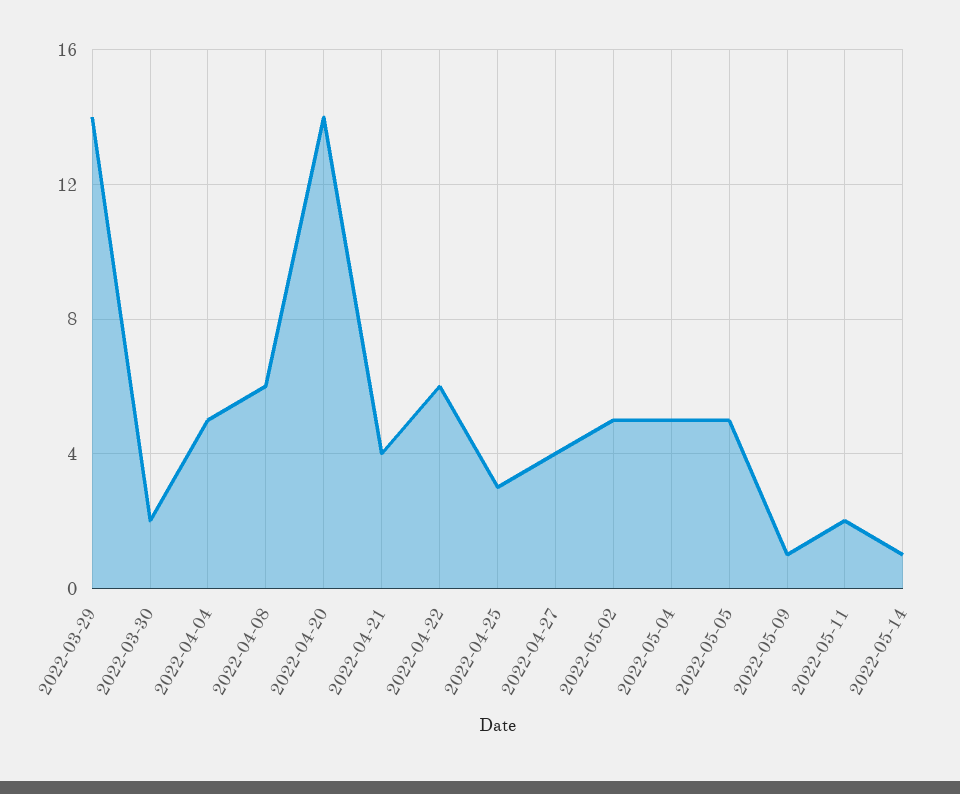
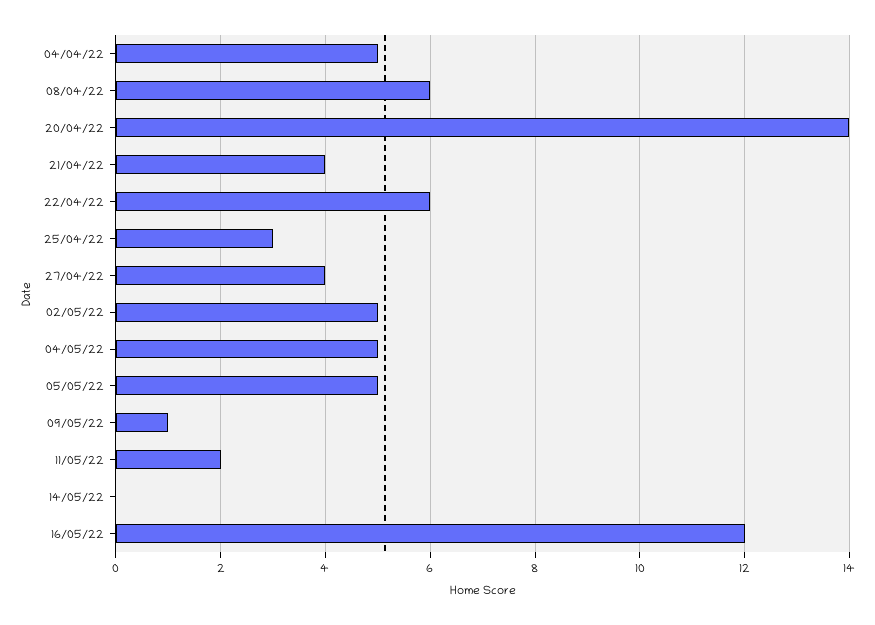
2022-03-29: 14 -> none
2022-03-30: 2 -> none
2022-05-14: 1 -> 0
16/05/22: none -> 12

